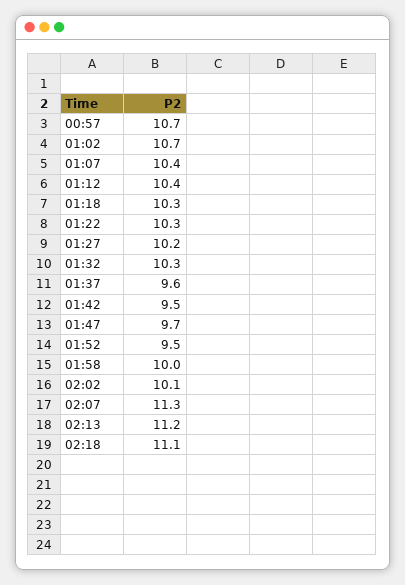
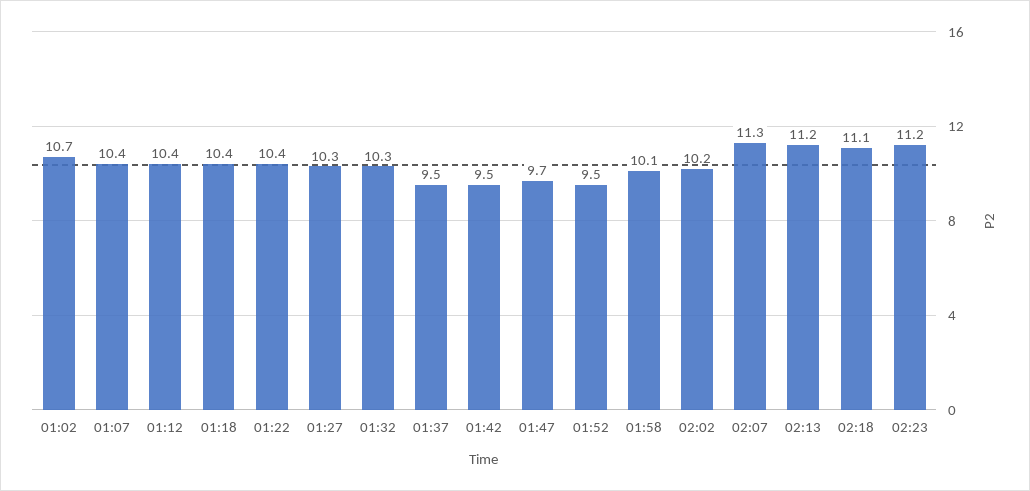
00:57: 10.7 -> none
01:18: 10.3 -> 10.4
01:22: 10.3 -> 10.4
01:27: 10.2 -> 10.3
01:37: 9.6 -> 9.5
01:58: 10 -> 10.1
02:02: 10.1 -> 10.2
02:23: none -> 11.2

